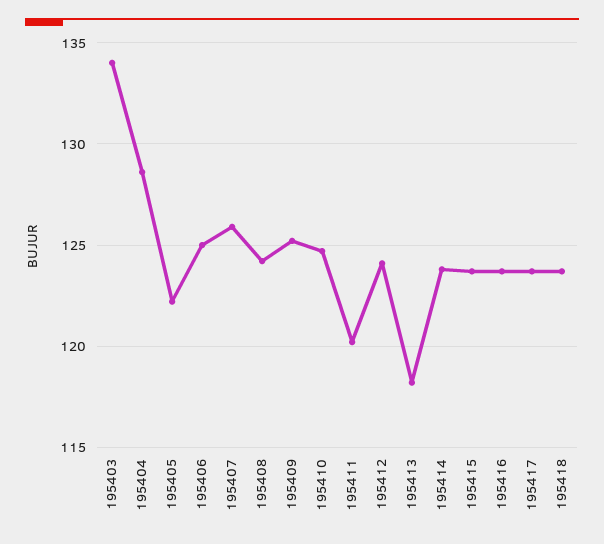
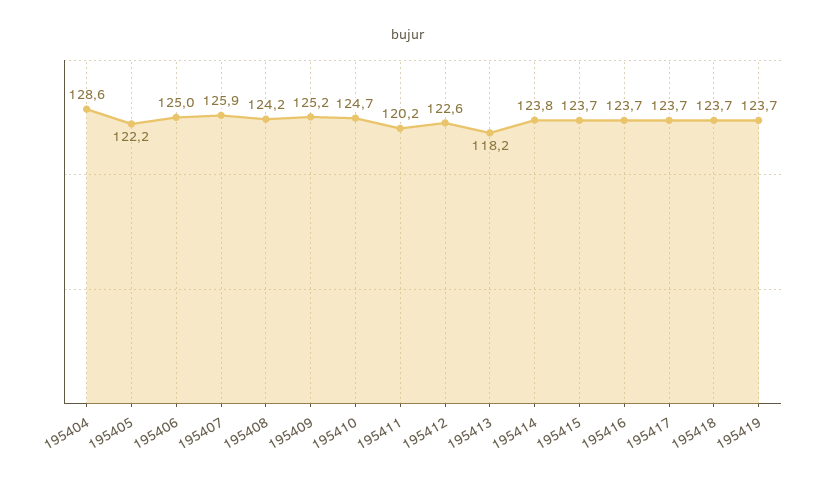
195403: 134 -> none
195412: 124 -> 122.6
195419: none -> 123.7

